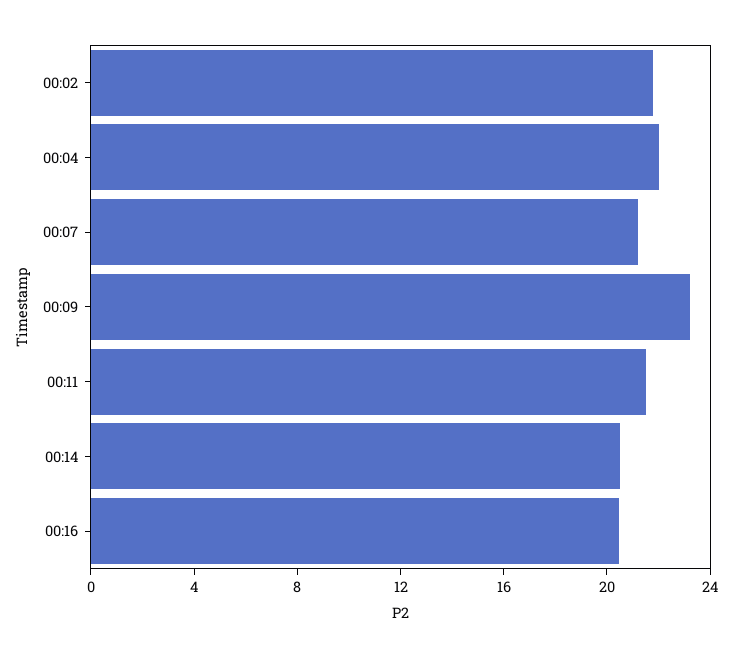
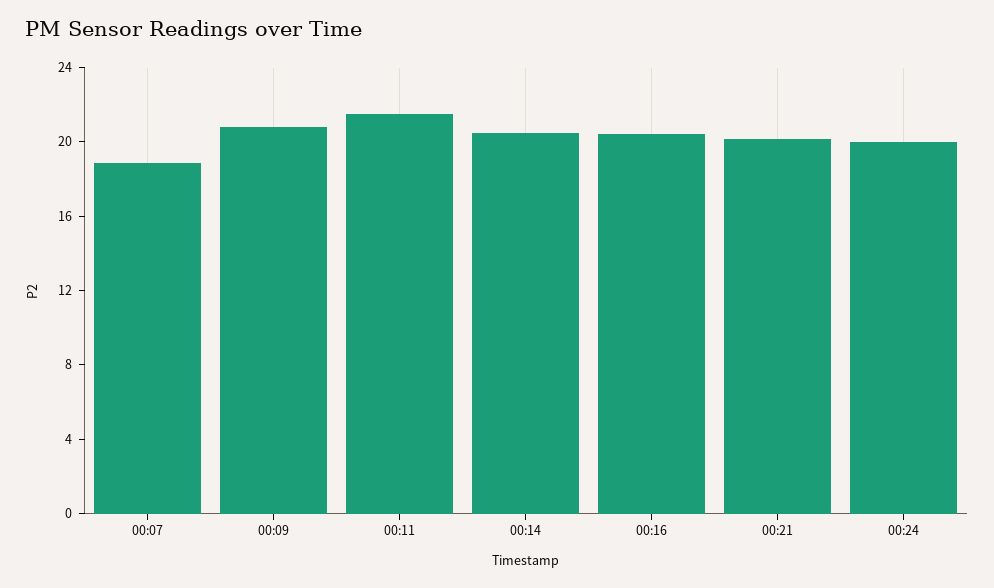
00:02: 22 -> none
00:04: 22 -> none
00:07: 21 -> 19
00:09: 23 -> 21
00:21: none -> 20
00:24: none -> 20

